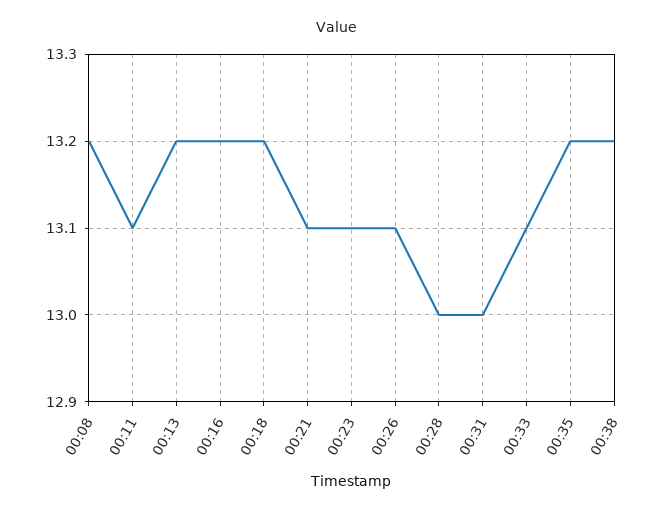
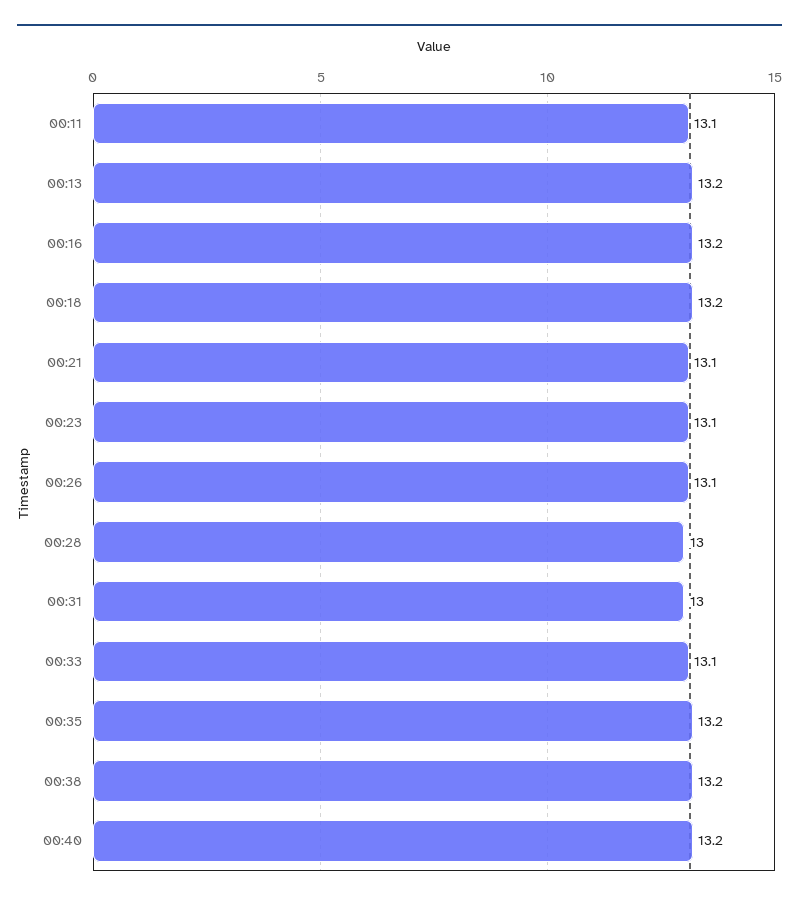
00:08: 13.2 -> none
00:40: none -> 13.2

